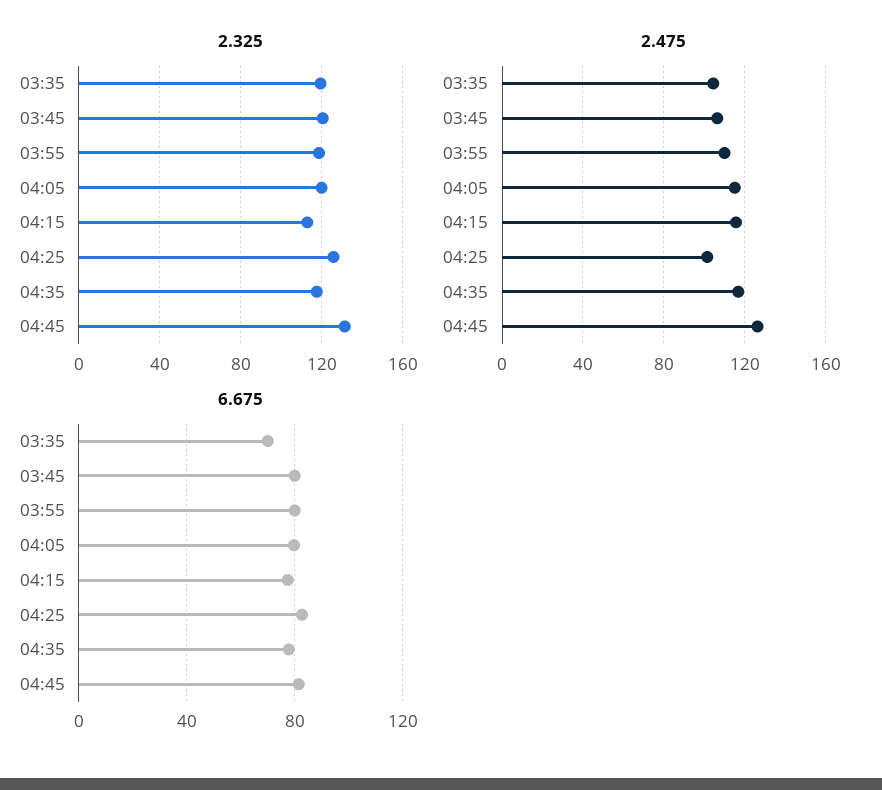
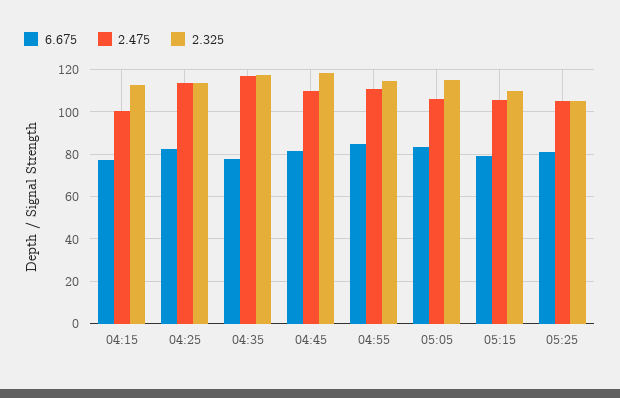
2.325, 03:35: 120 -> none
2.325, 03:45: 120 -> none
2.325, 03:55: 120 -> none
2.325, 04:05: 120 -> none
2.325, 04:25: 125 -> 115
2.325, 04:45: 130 -> 120
2.475, 03:35: 105 -> none
2.475, 03:45: 105 -> none
2.475, 03:55: 110 -> none
2.475, 04:05: 115 -> none
2.475, 04:15: 115 -> 100
2.475, 04:25: 100 -> 115
2.475, 04:45: 125 -> 110
6.675, 03:35: 70 -> none
6.675, 03:45: 80 -> none
6.675, 03:55: 80 -> none
6.675, 04:05: 80 -> none
6.675, 04:55: none -> 85
2.475, 04:55: none -> 110
2.325, 04:55: none -> 115
6.675, 05:05: none -> 85
2.475, 05:05: none -> 105
2.325, 05:05: none -> 115
6.675, 05:15: none -> 80
2.475, 05:15: none -> 105
2.325, 05:15: none -> 110
6.675, 05:25: none -> 80
2.475, 05:25: none -> 105
2.325, 05:25: none -> 105

